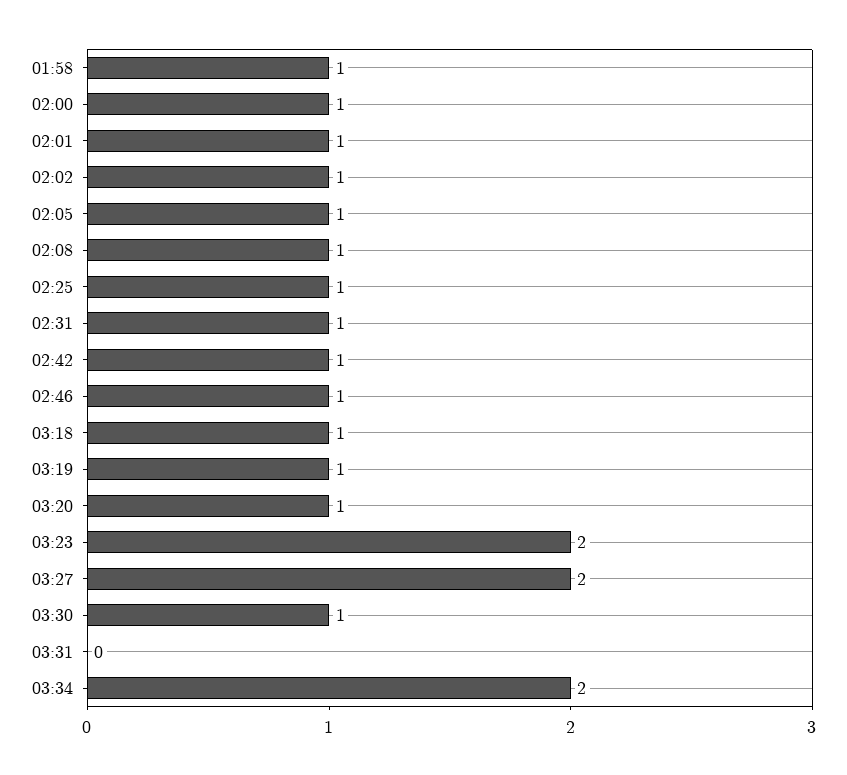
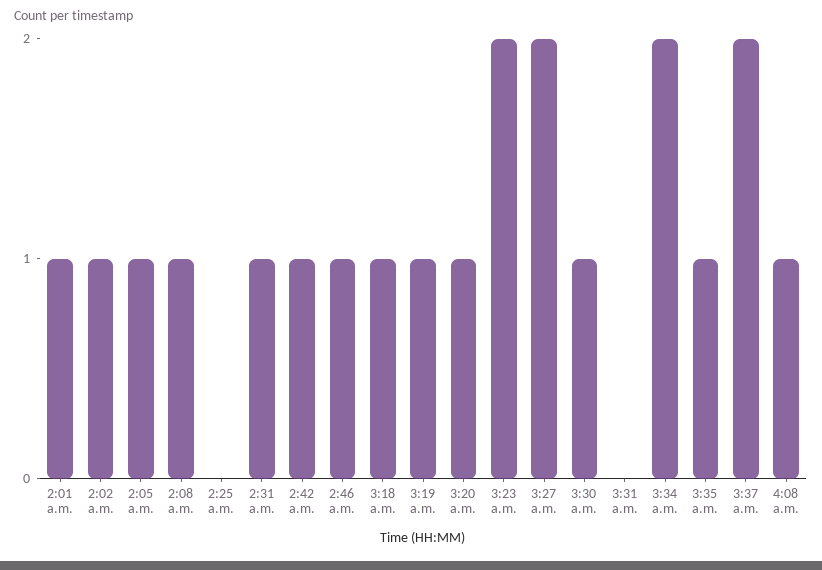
01:58: 1 -> none
02:00: 1 -> none
02:25: 1 -> 0
3:35 a.m.: none -> 1
3:37 a.m.: none -> 2
4:08 a.m.: none -> 1

